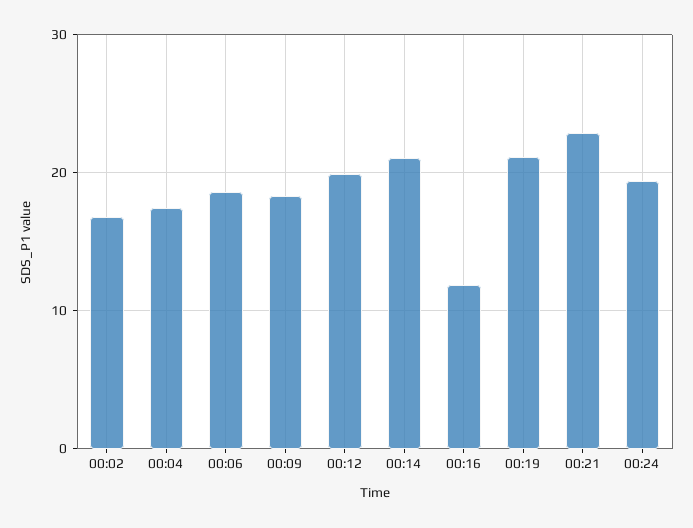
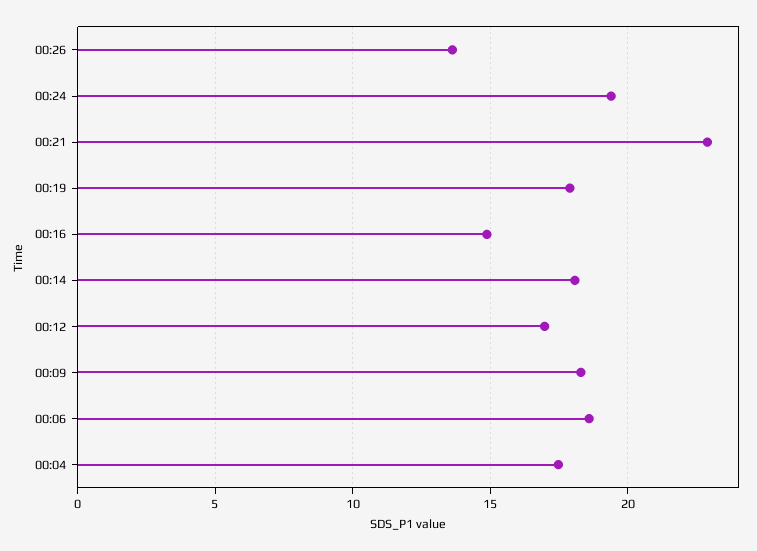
00:02: 17 -> none
00:12: 20 -> 17
00:14: 21 -> 18
00:16: 12 -> 15
00:19: 21 -> 18
00:26: none -> 13.5

